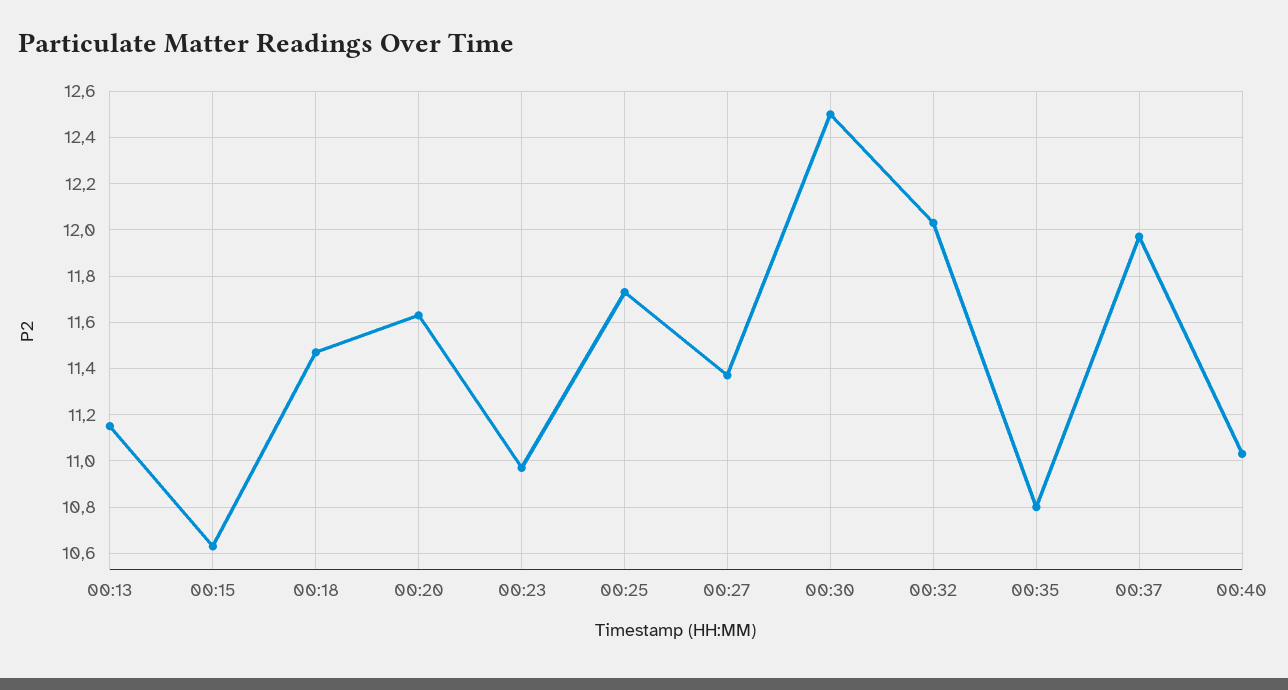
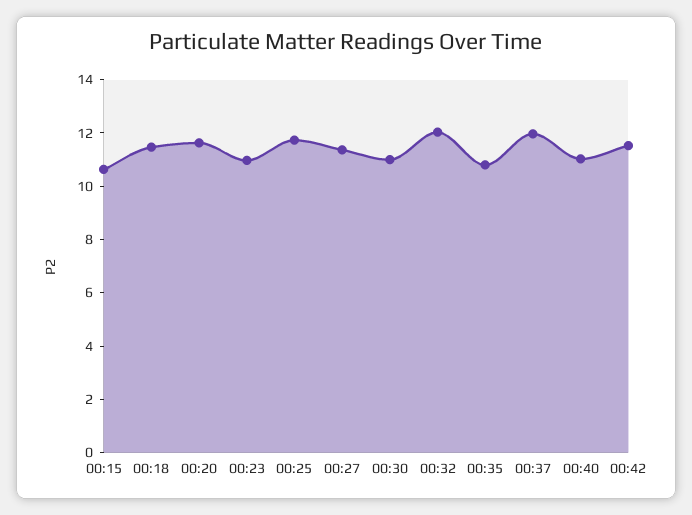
00:13: 11.15 -> none
00:30: 12.5 -> 11
00:42: none -> 11.5

